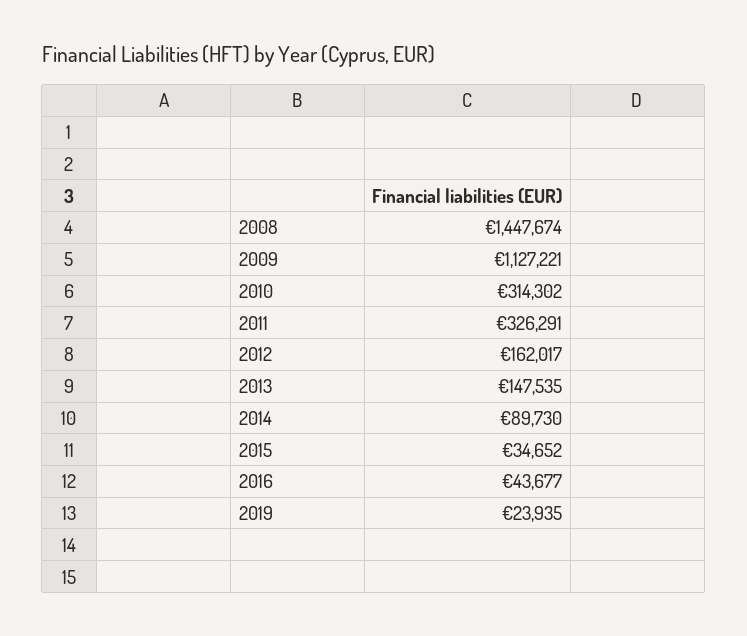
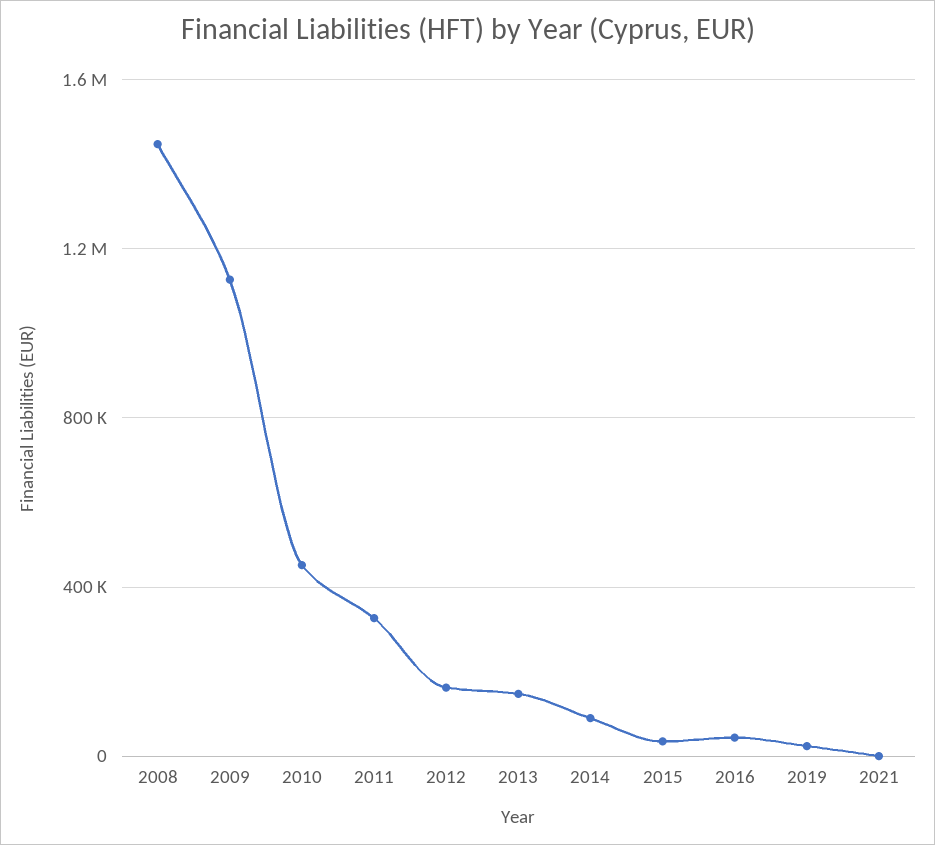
2010: 314302 -> 450000
2021: none -> 0

